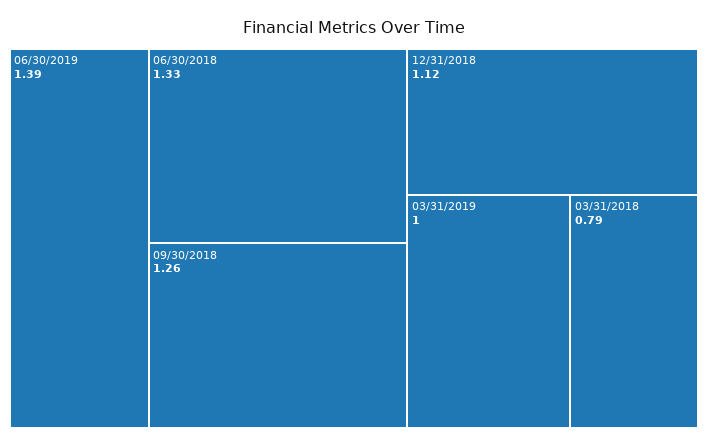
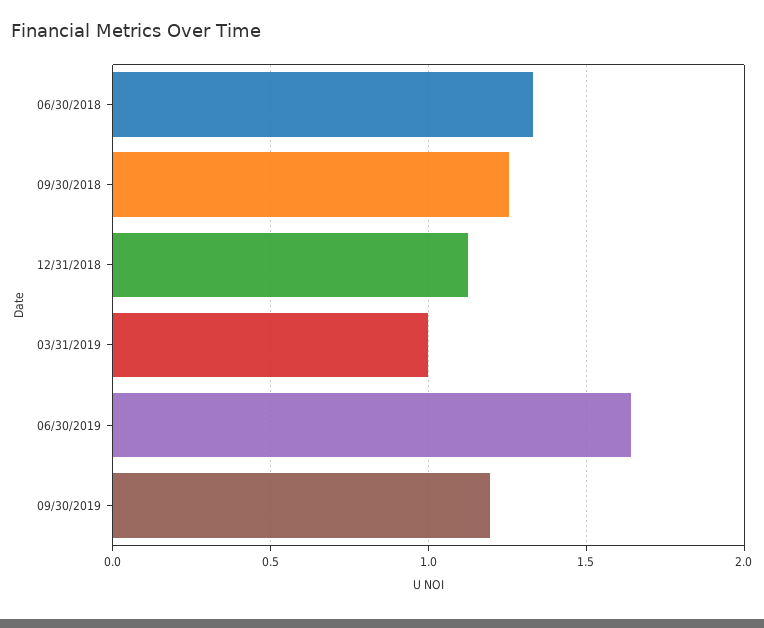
06/30/2019: 1.39 -> 1.65
03/31/2018: 0.79 -> none
09/30/2019: none -> 1.2

